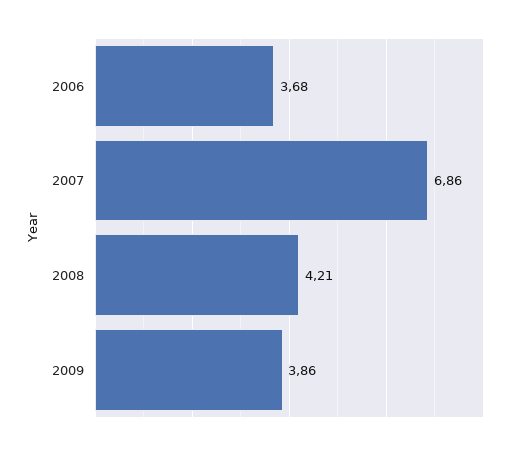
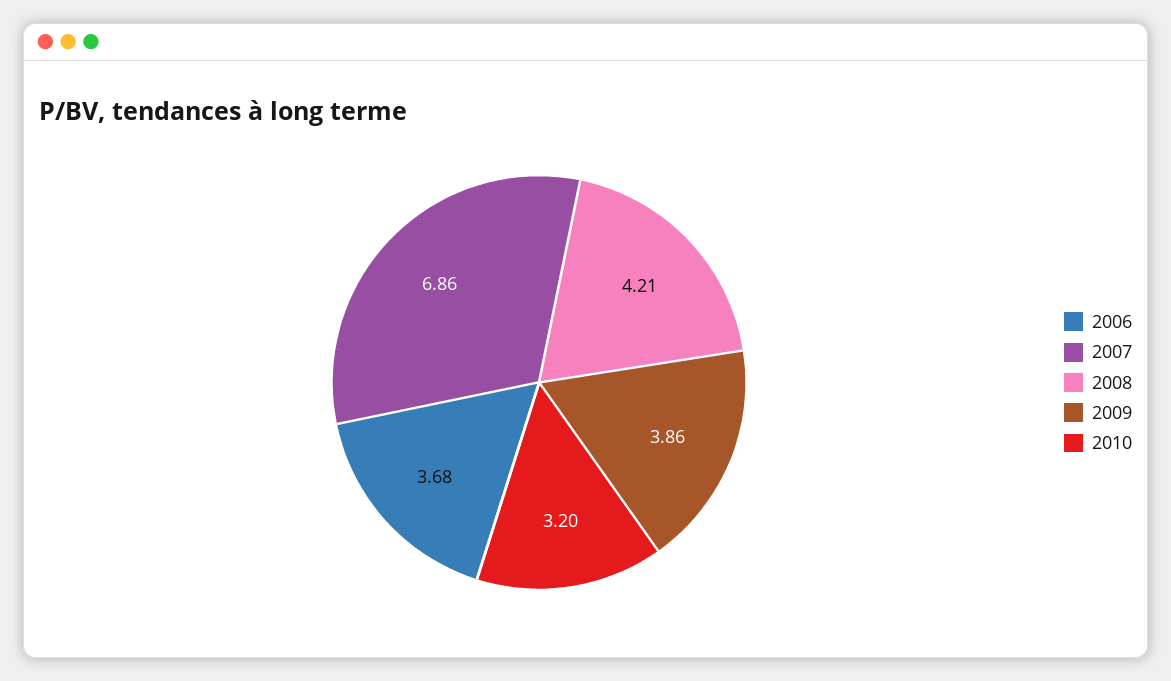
2010: none -> 3.2

